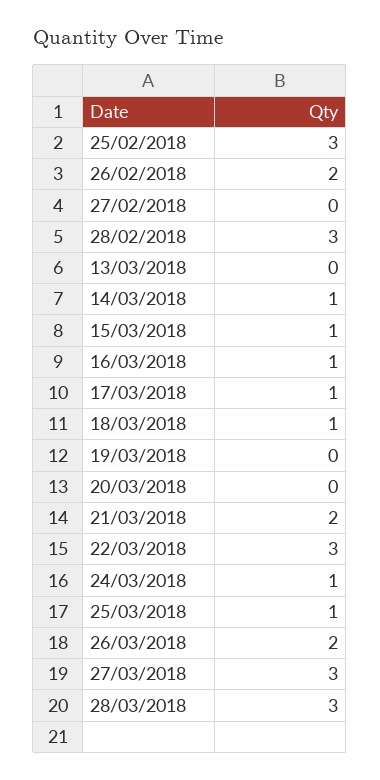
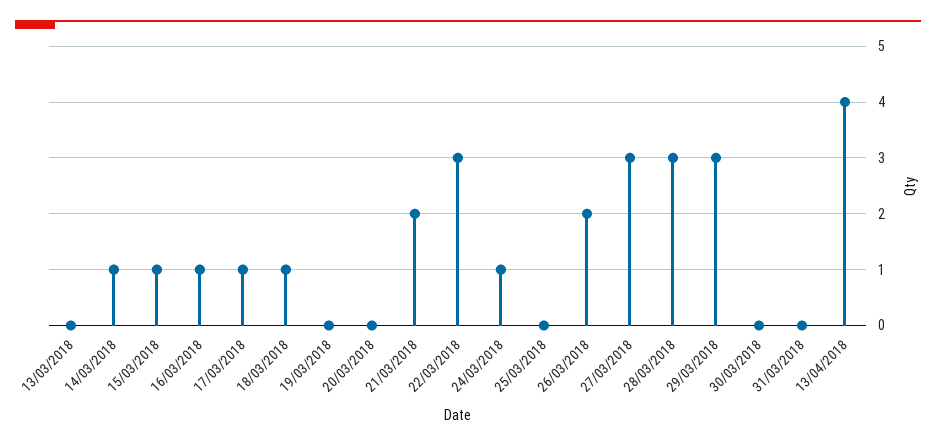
25/02/2018: 3 -> none
26/02/2018: 2 -> none
27/02/2018: 0 -> none
28/02/2018: 3 -> none
25/03/2018: 1 -> 0
29/03/2018: none -> 3
30/03/2018: none -> 0
31/03/2018: none -> 0
13/04/2018: none -> 4

